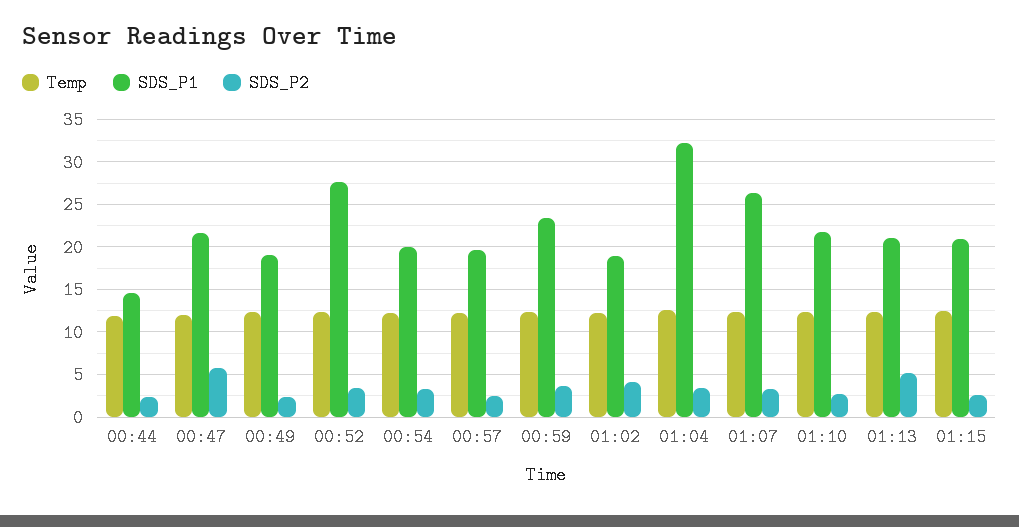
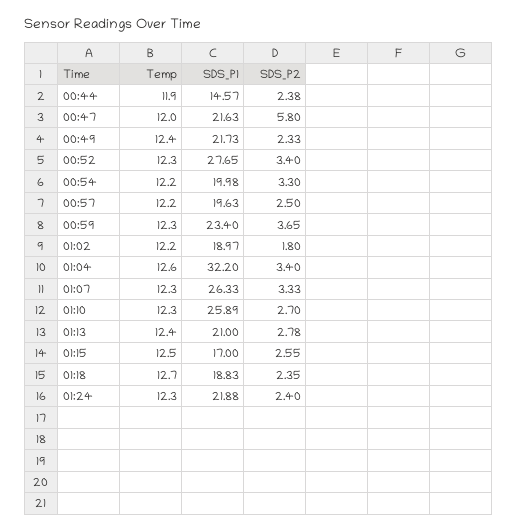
SDS_P1, 00:49: 19 -> 21.73
SDS_P2, 01:02: 4 -> 1.8
SDS_P1, 01:10: 22 -> 25.89
SDS_P2, 01:13: 5 -> 2.78
SDS_P1, 01:15: 21 -> 17
Temp, 01:18: none -> 12.7
SDS_P1, 01:18: none -> 18.83
SDS_P2, 01:18: none -> 2.35
Temp, 01:24: none -> 12.3
SDS_P1, 01:24: none -> 21.88
SDS_P2, 01:24: none -> 2.4

